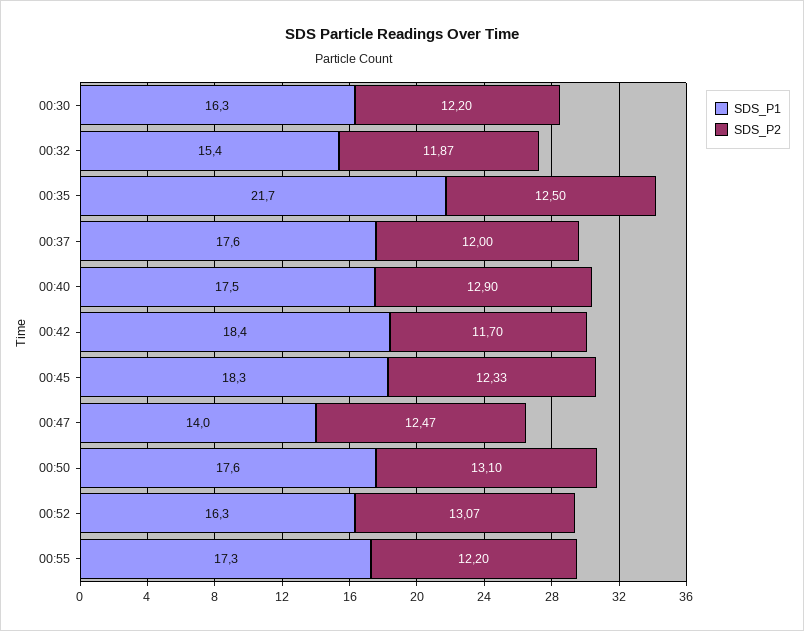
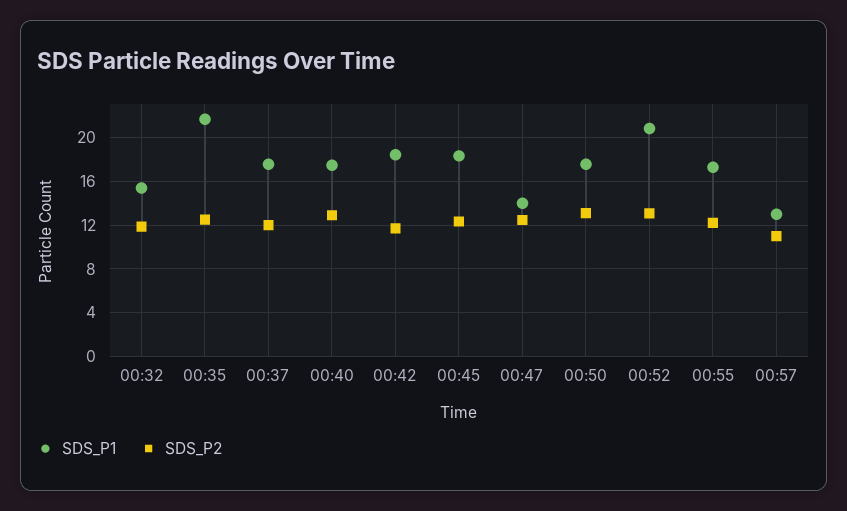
SDS_P1, 00:30: 16.3 -> none
SDS_P2, 00:30: 12.2 -> none
SDS_P1, 00:52: 16.3 -> 21
SDS_P1, 00:57: none -> 13
SDS_P2, 00:57: none -> 11

